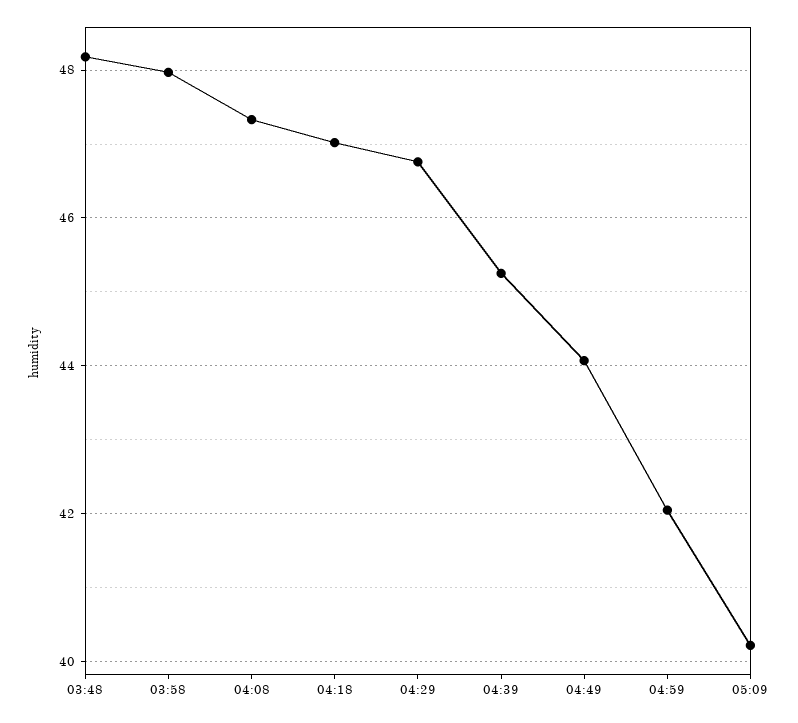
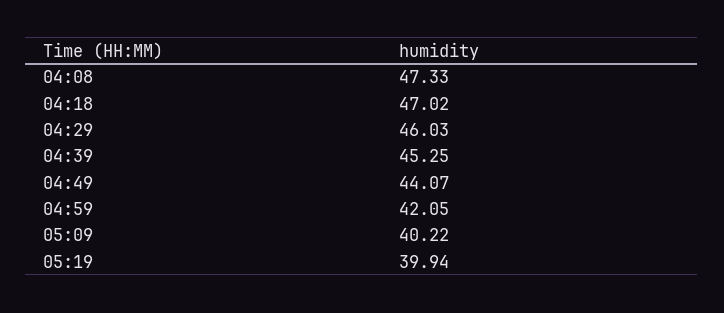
03:48: 48.2 -> none
03:58: 48 -> none
04:29: 46.8 -> 46.03
05:19: none -> 39.94

